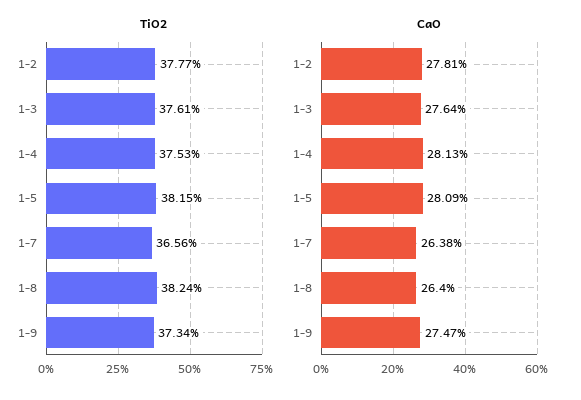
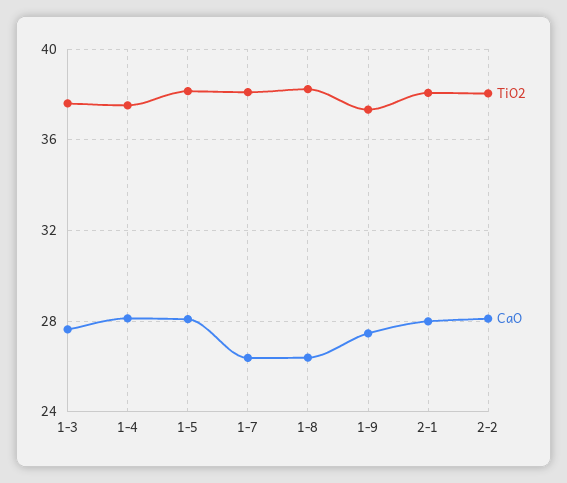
TiO2, 1-2: 37.77 -> none
TiO2, 1-7: 36.56 -> 38
CaO, 1-2: 27.81 -> none
TiO2, 2-1: none -> 38
CaO, 2-1: none -> 28
TiO2, 2-2: none -> 38
CaO, 2-2: none -> 28

